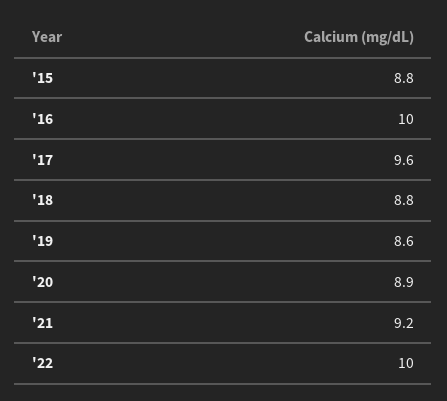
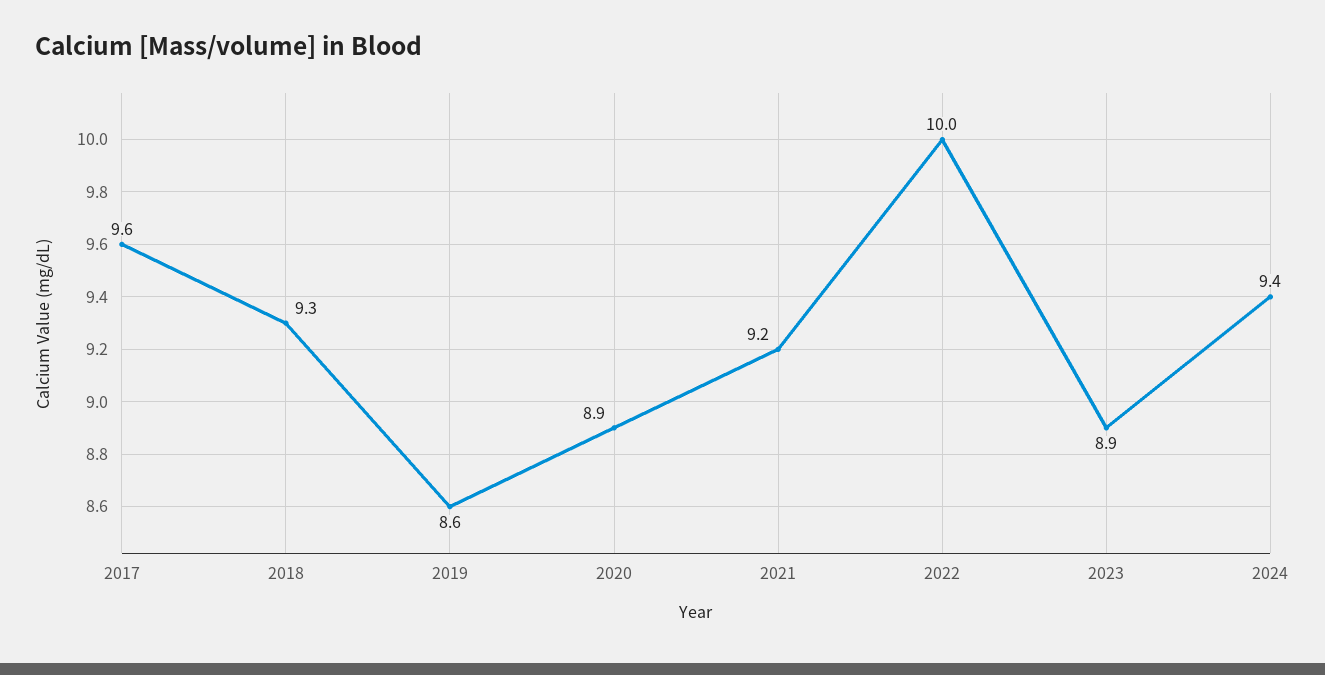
'15: 8.8 -> none
'16: 10 -> none
'18: 8.8 -> 9.3
2023: none -> 8.9
2024: none -> 9.4

